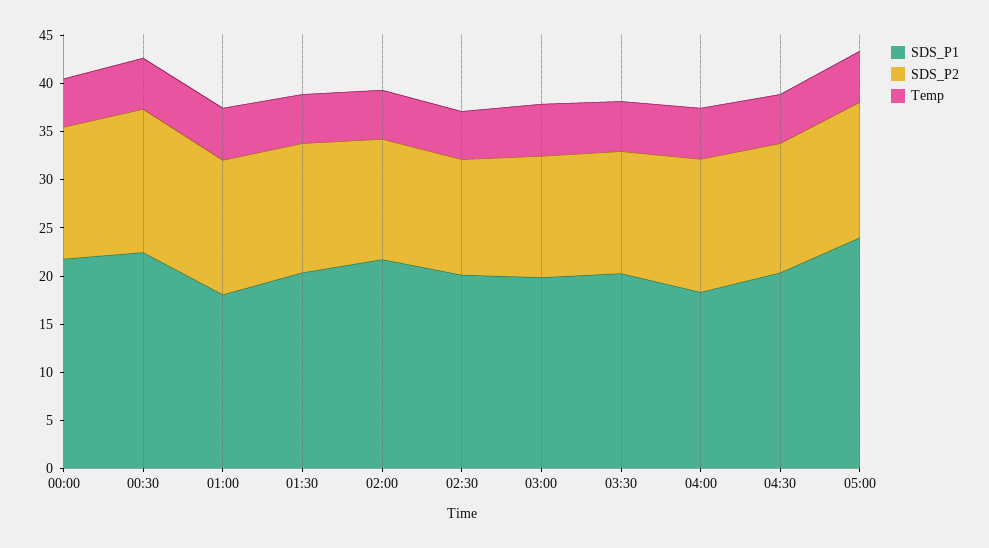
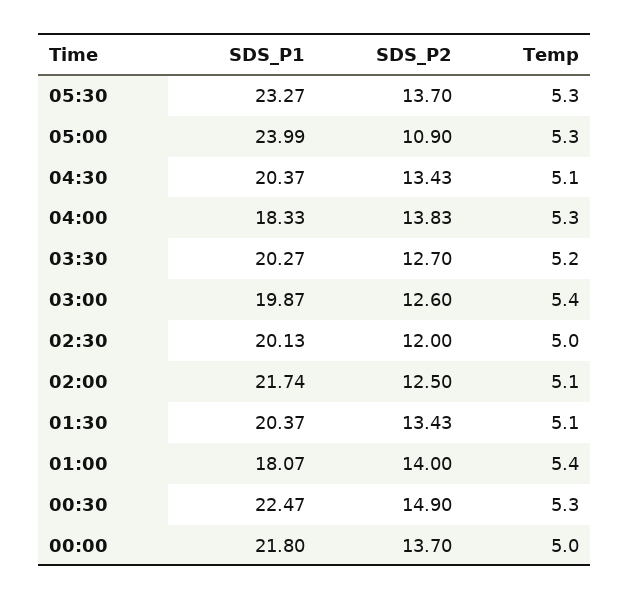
SDS_P2, 05:00: 14 -> 10.9
SDS_P1, 05:30: none -> 23.27
SDS_P2, 05:30: none -> 13.7
Temp, 05:30: none -> 5.3

